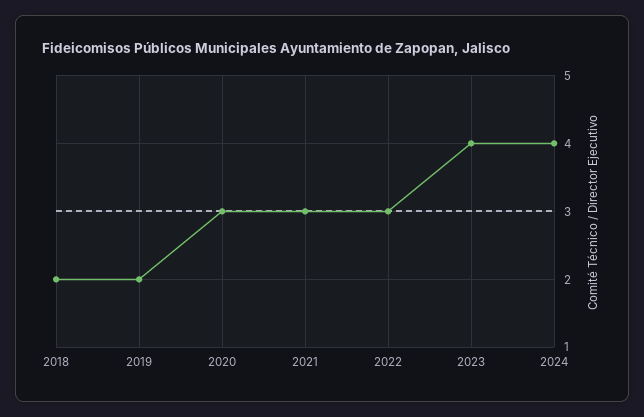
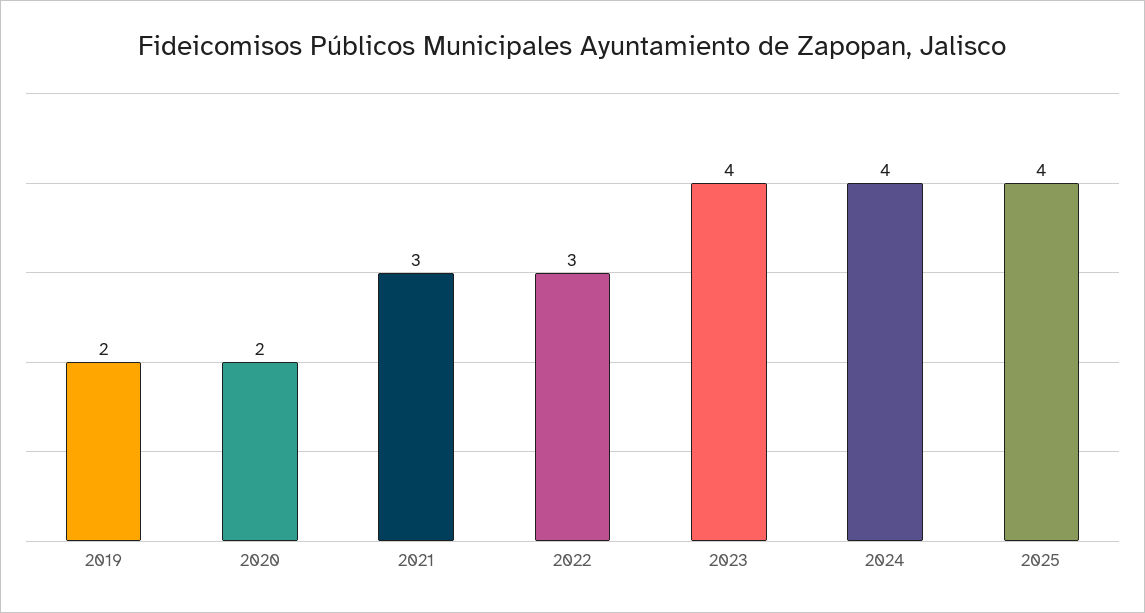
2018: 2 -> none
2020: 3 -> 2
2025: none -> 4

